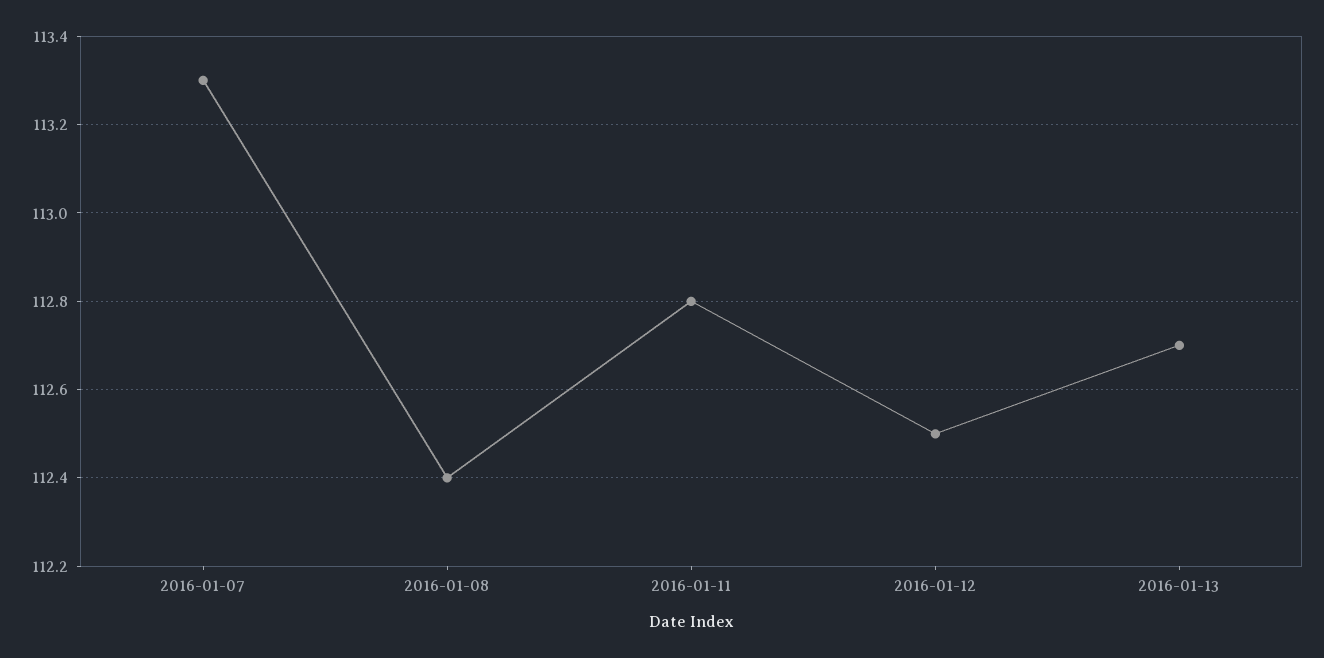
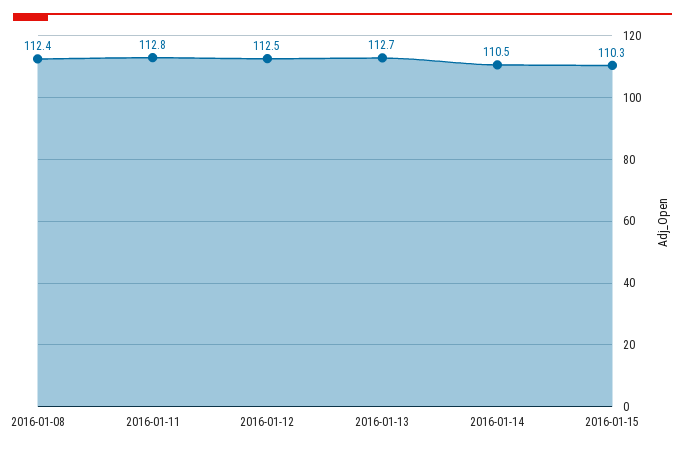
2016-01-07: 113.3 -> none
2016-01-14: none -> 110.5
2016-01-15: none -> 110.3

